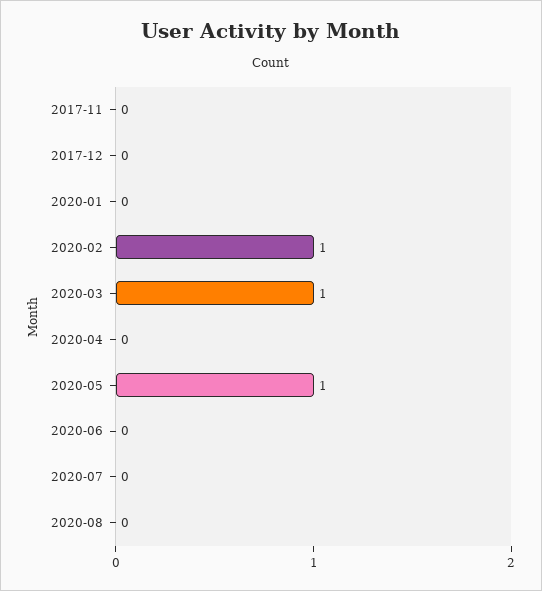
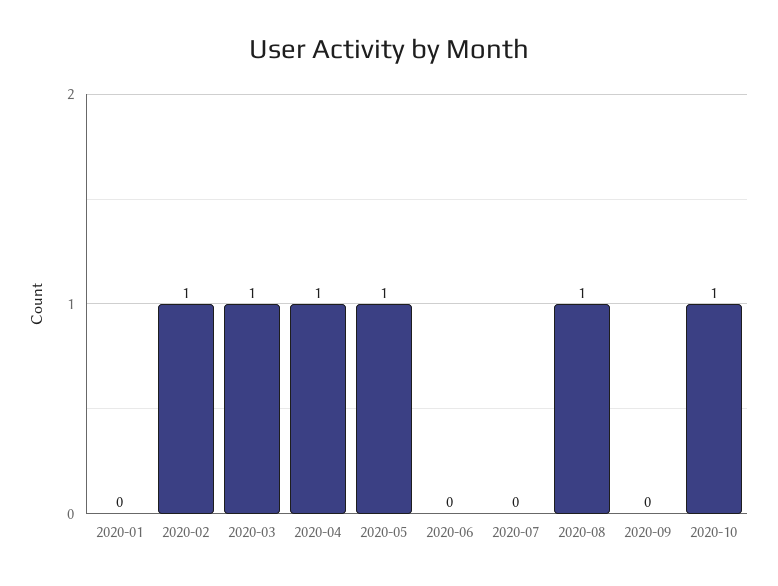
2017-11: 0 -> none
2017-12: 0 -> none
2020-04: 0 -> 1
2020-08: 0 -> 1
2020-09: none -> 0
2020-10: none -> 1

